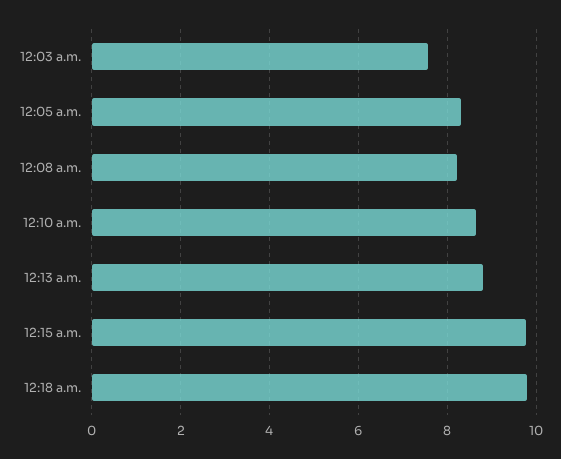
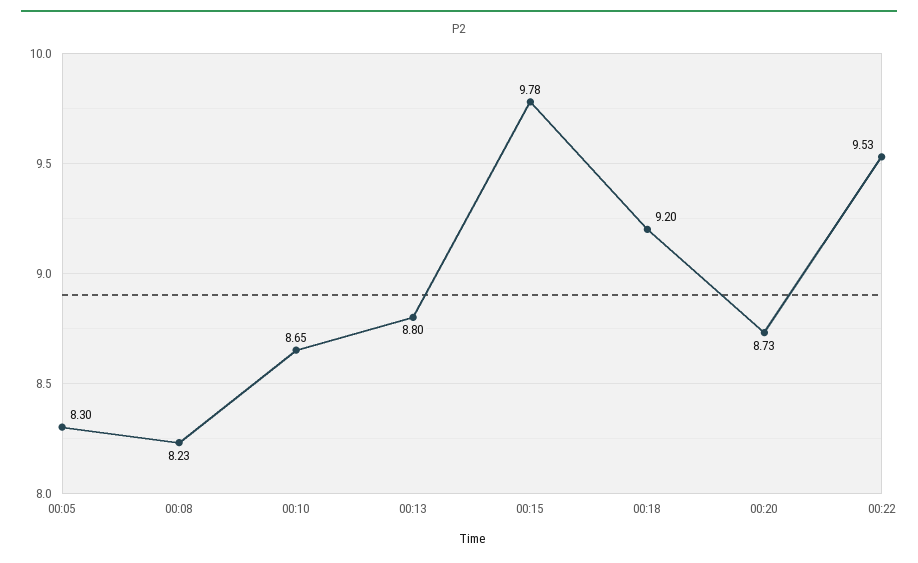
12:03 a.m.: 7.6 -> none
12:18 a.m.: 9.8 -> 9.2
00:20: none -> 8.73
00:22: none -> 9.53

